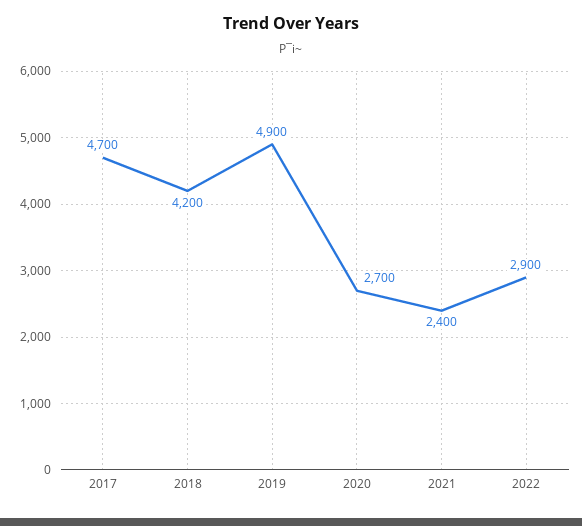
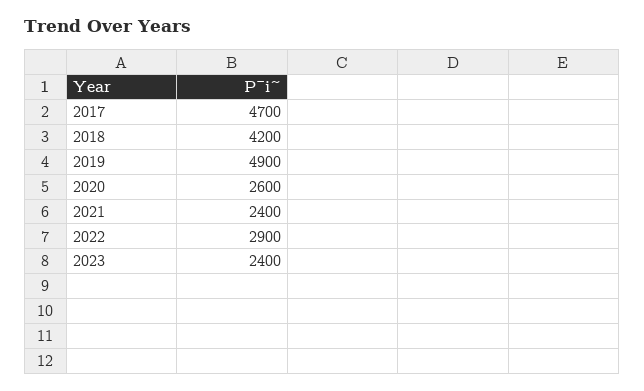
2020: 2700 -> 2600
2023: none -> 2400

